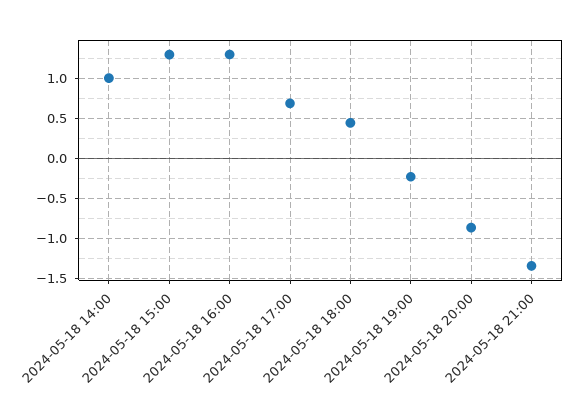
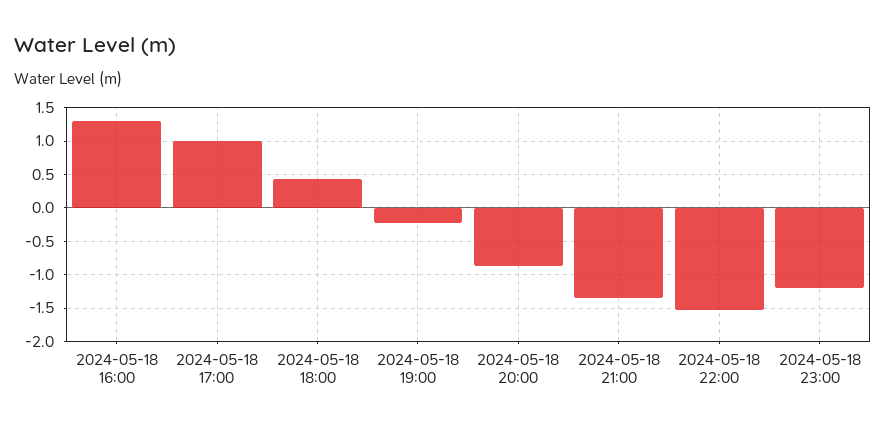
2024-05-18 14:00: 1 -> none
2024-05-18 15:00: 1.3 -> none
2024-05-18 17:00: 0.7 -> 1
2024-05-18 22:00: none -> -1.5
2024-05-18 23:00: none -> -1.2

